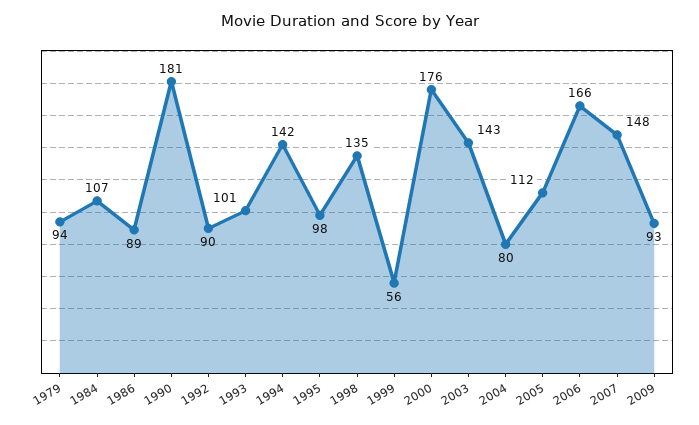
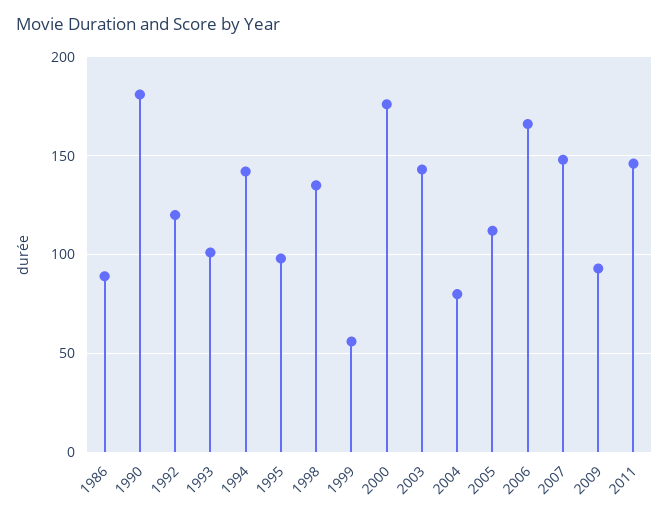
1979: 94 -> none
1984: 107 -> none
1992: 90 -> 120
2011: none -> 145

